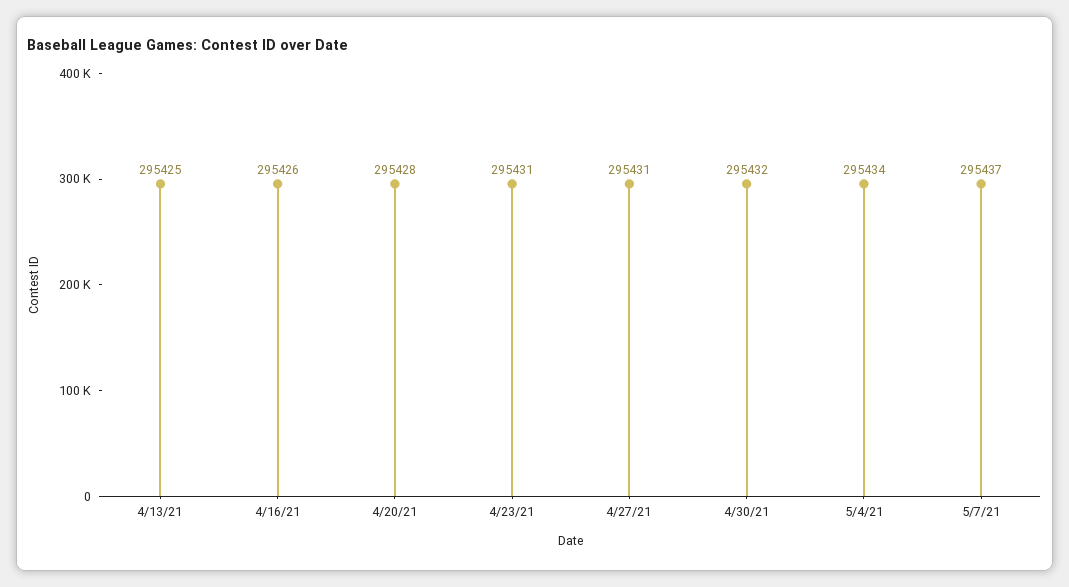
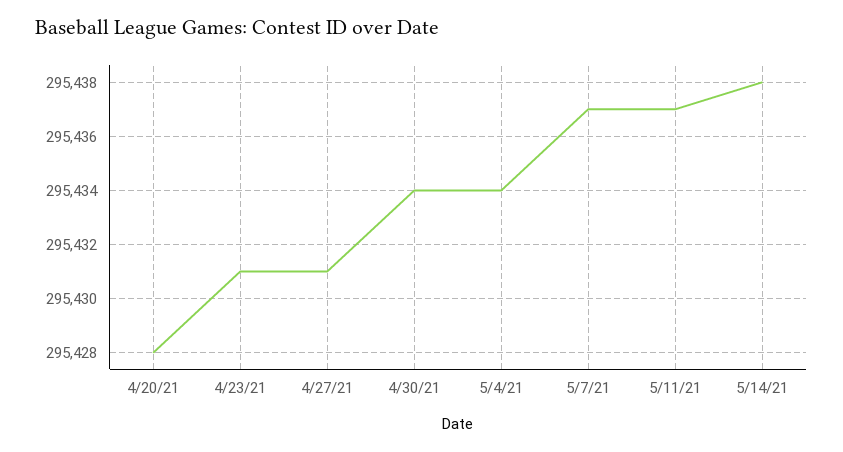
4/13/21: 295425 -> none
4/16/21: 295426 -> none
4/30/21: 295432 -> 295434
5/11/21: none -> 295437
5/14/21: none -> 295438

